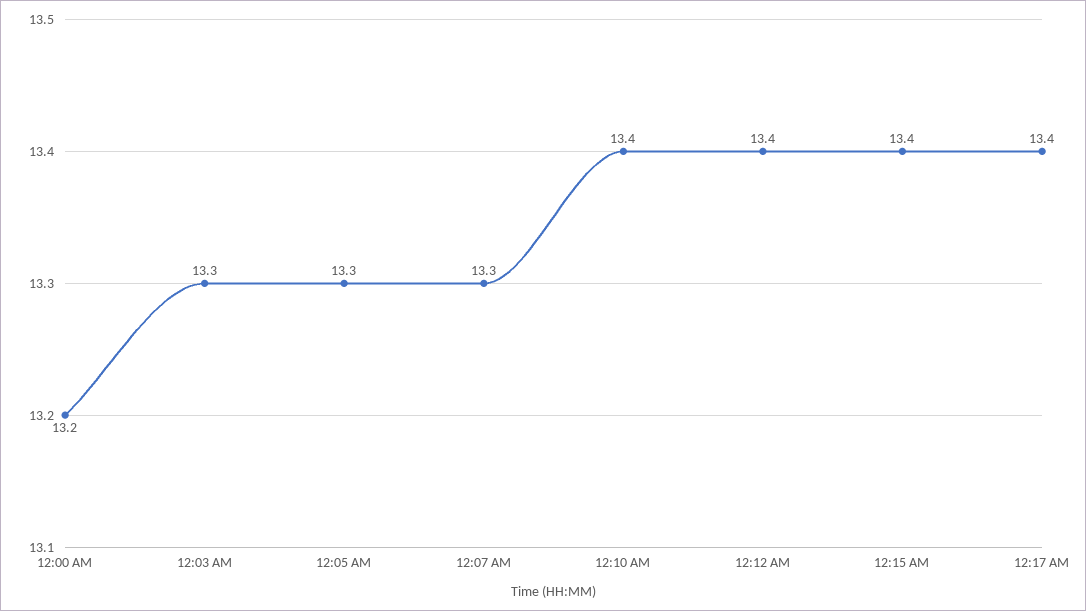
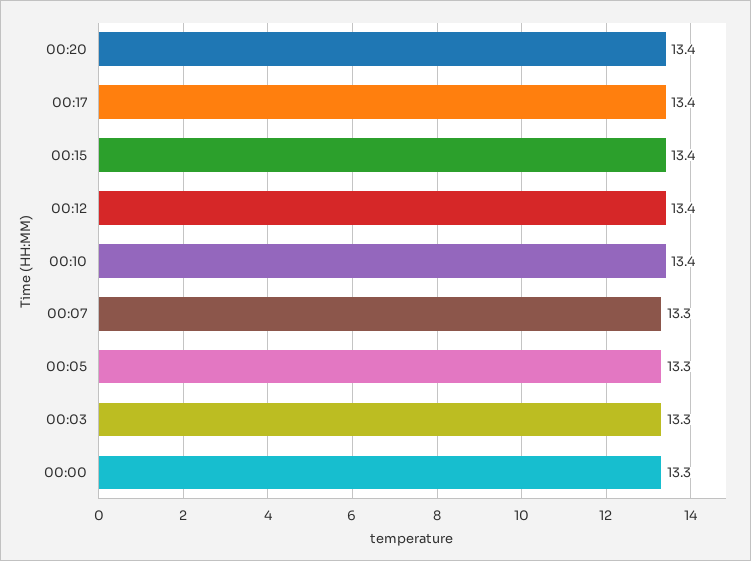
12:00 AM: 13.2 -> 13.3
00:20: none -> 13.4

